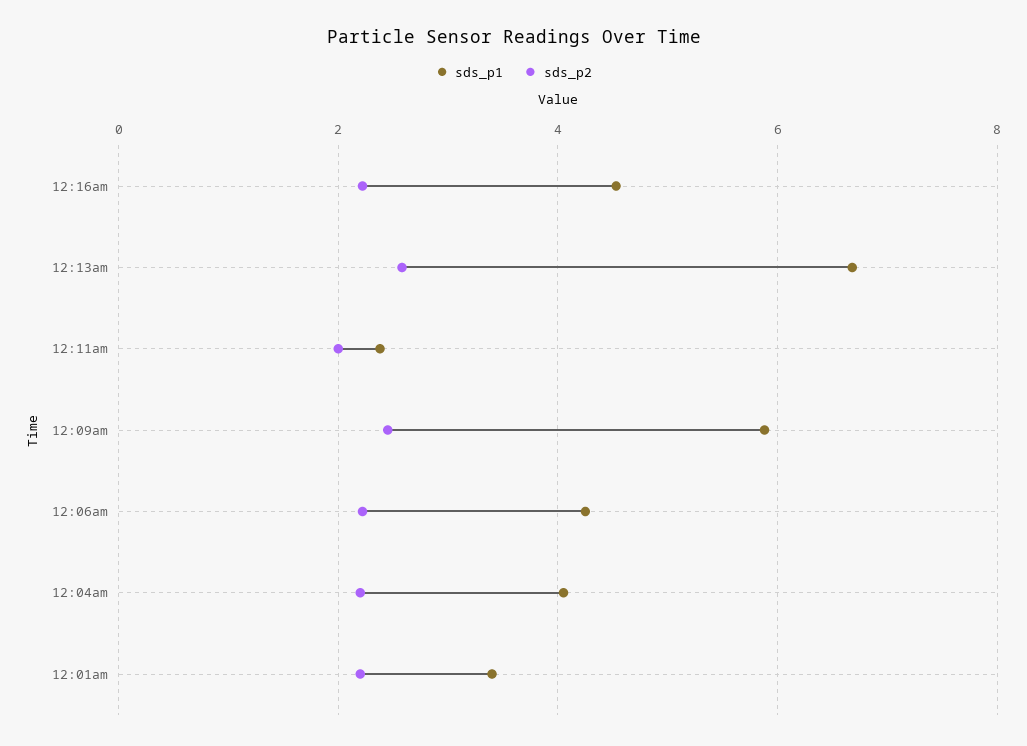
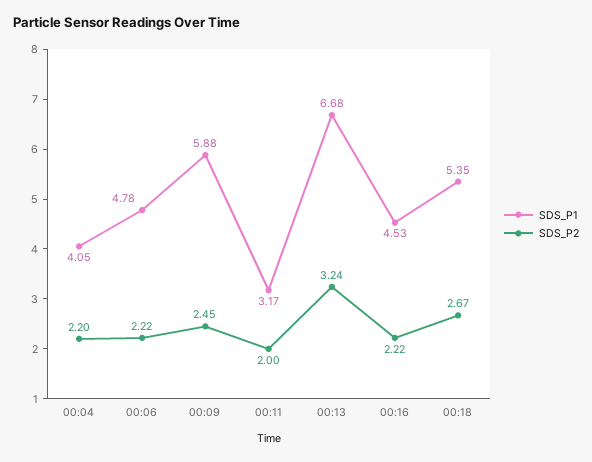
sds_p2, 12:13am: 2.6 -> 3.24
sds_p1, 12:11am: 2.4 -> 3.17
sds_p1, 12:06am: 4.2 -> 4.78
sds_p1, 12:01am: 3.4 -> none
sds_p2, 12:01am: 2.2 -> none
sds_p1, 00:18: none -> 5.35
sds_p2, 00:18: none -> 2.67

